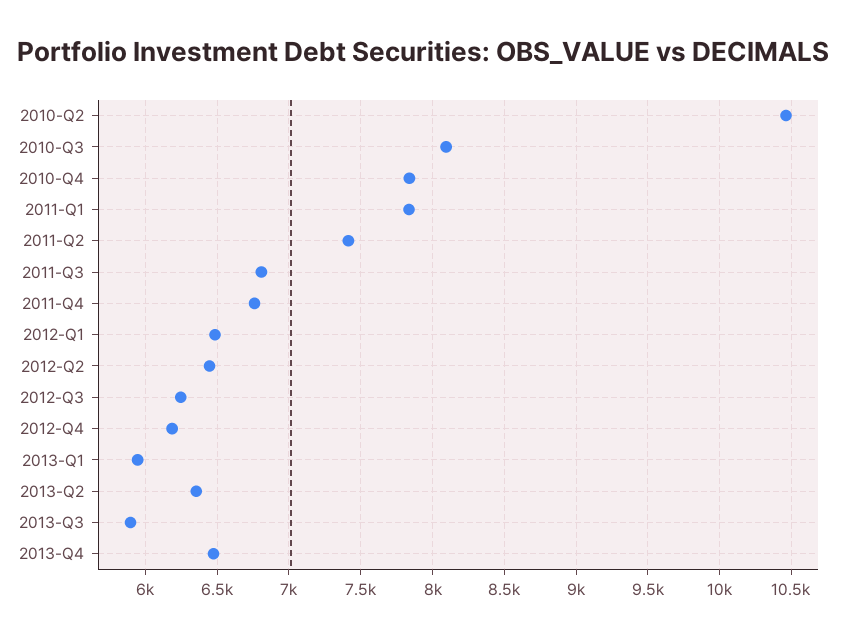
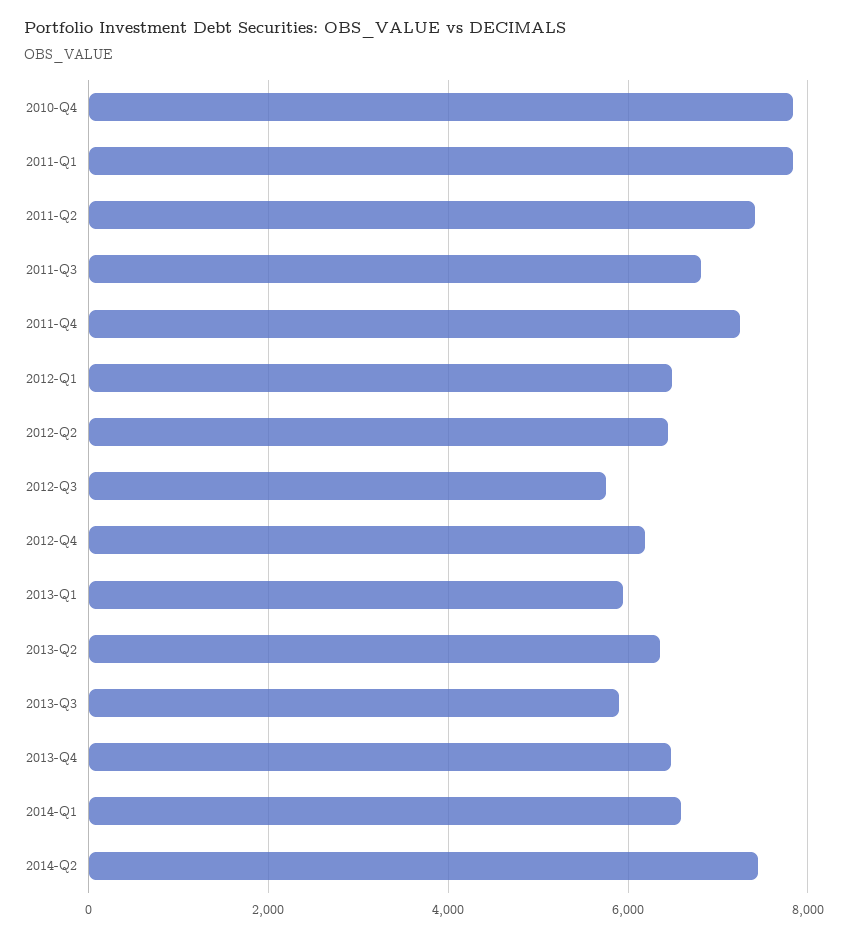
2010-Q2: 10450 -> none
2010-Q3: 8100 -> none
2011-Q4: 6750 -> 7200
2012-Q3: 6250 -> 5800
2014-Q1: none -> 6600
2014-Q2: none -> 7400

